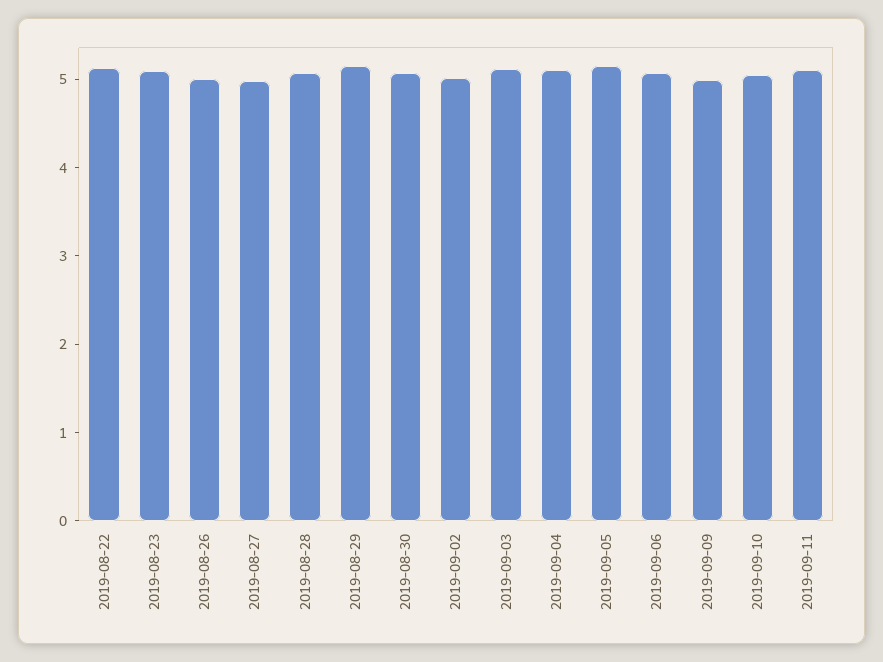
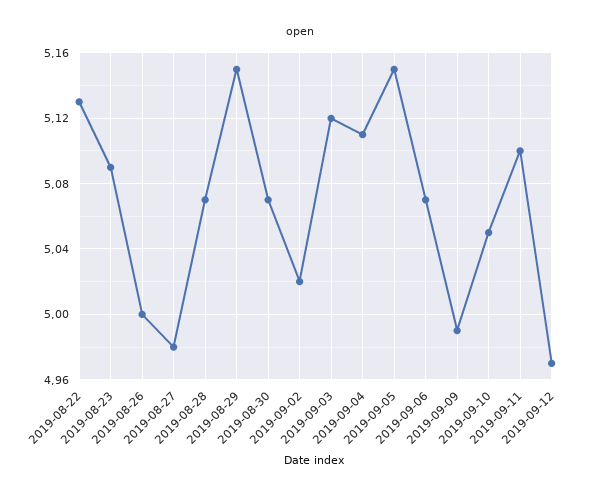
2019-09-12: none -> 4.97

